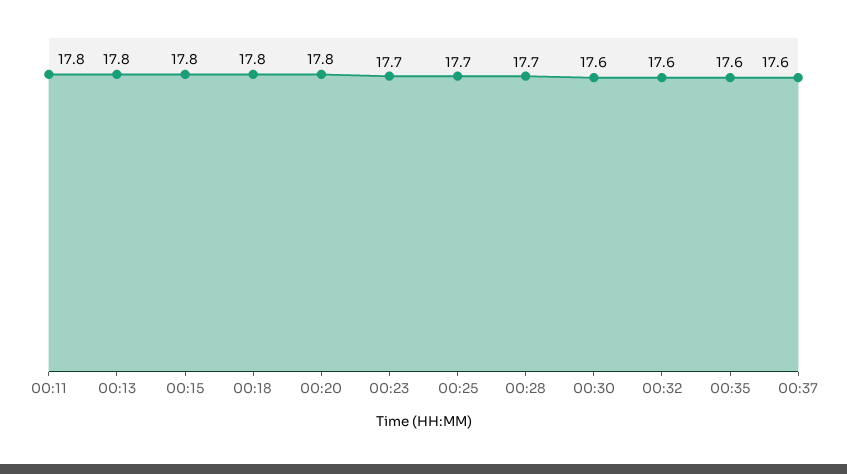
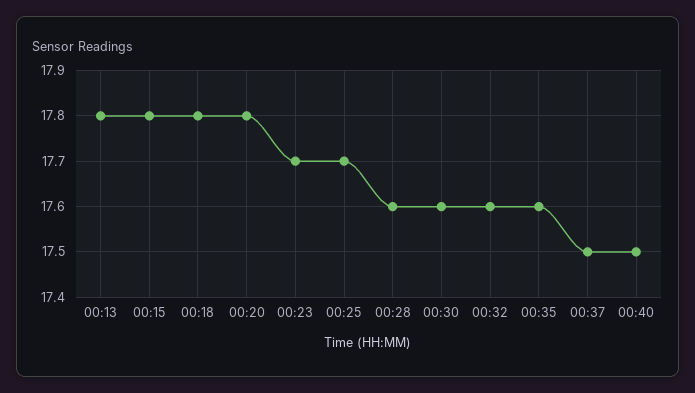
00:11: 17.8 -> none
00:28: 17.7 -> 17.6
00:37: 17.6 -> 17.5
00:40: none -> 17.5

